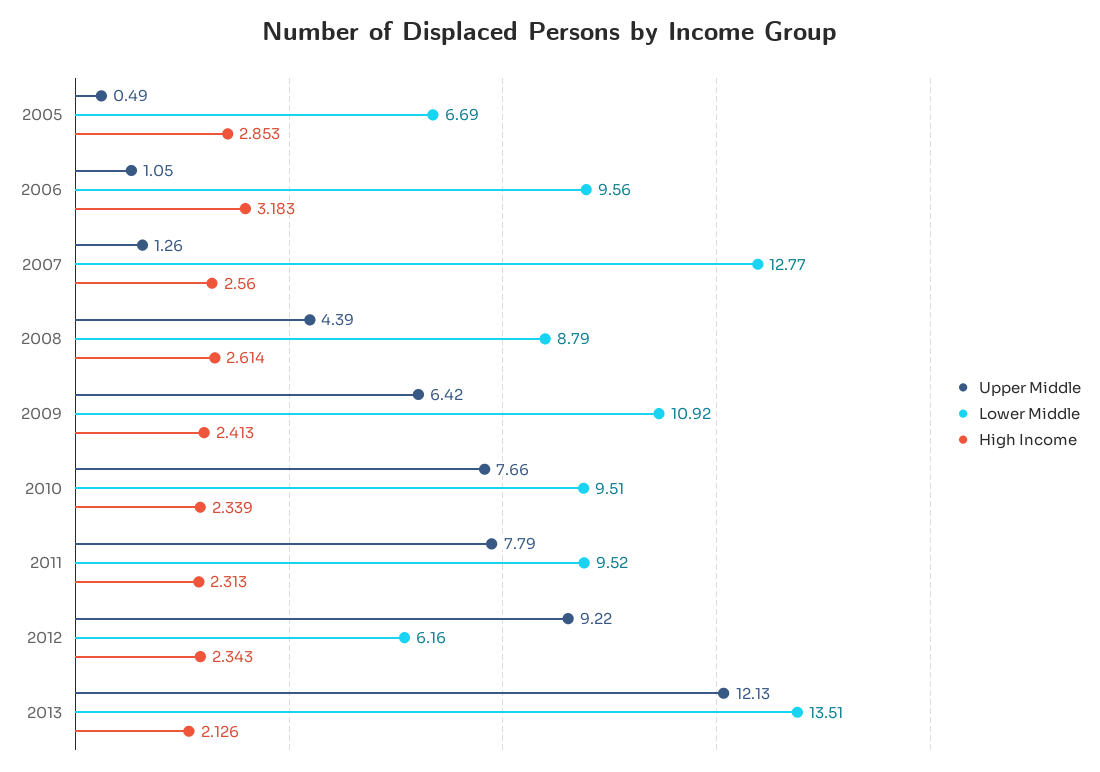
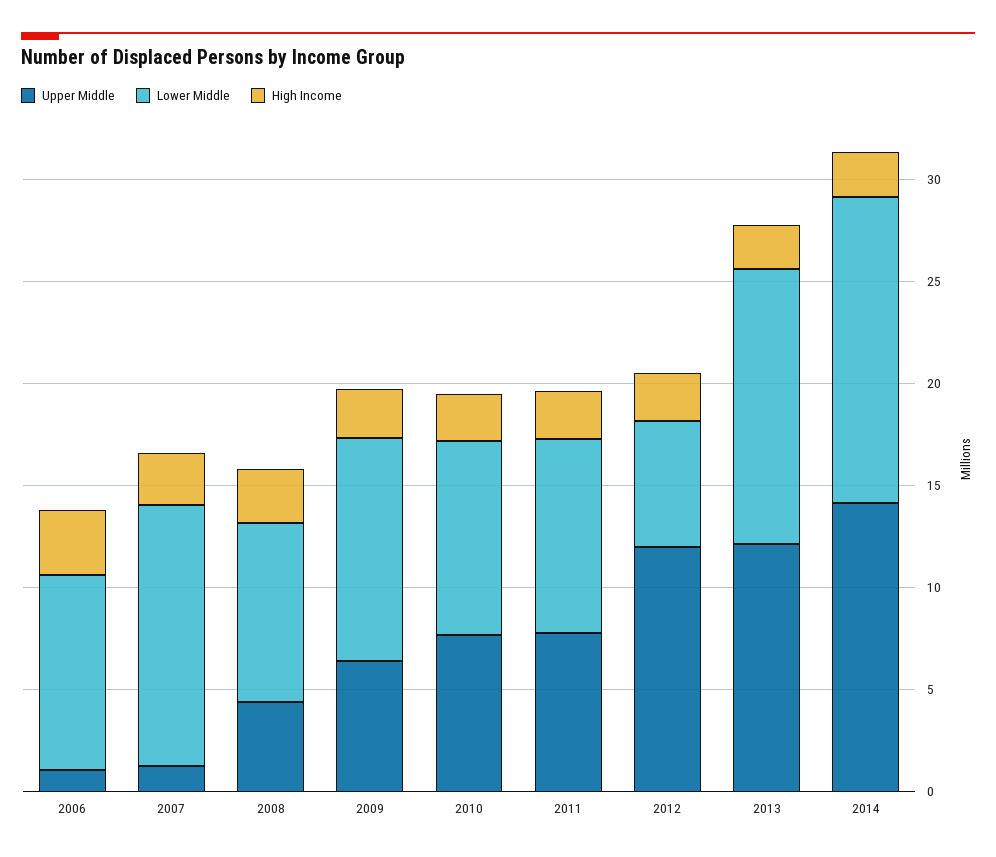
Upper Middle, 2005: 0.49 -> none
Lower Middle, 2005: 6.69 -> none
High Income, 2005: 2.853 -> none
Upper Middle, 2012: 9.22 -> 12
Upper Middle, 2014: none -> 14
Lower Middle, 2014: none -> 15
High Income, 2014: none -> 2

